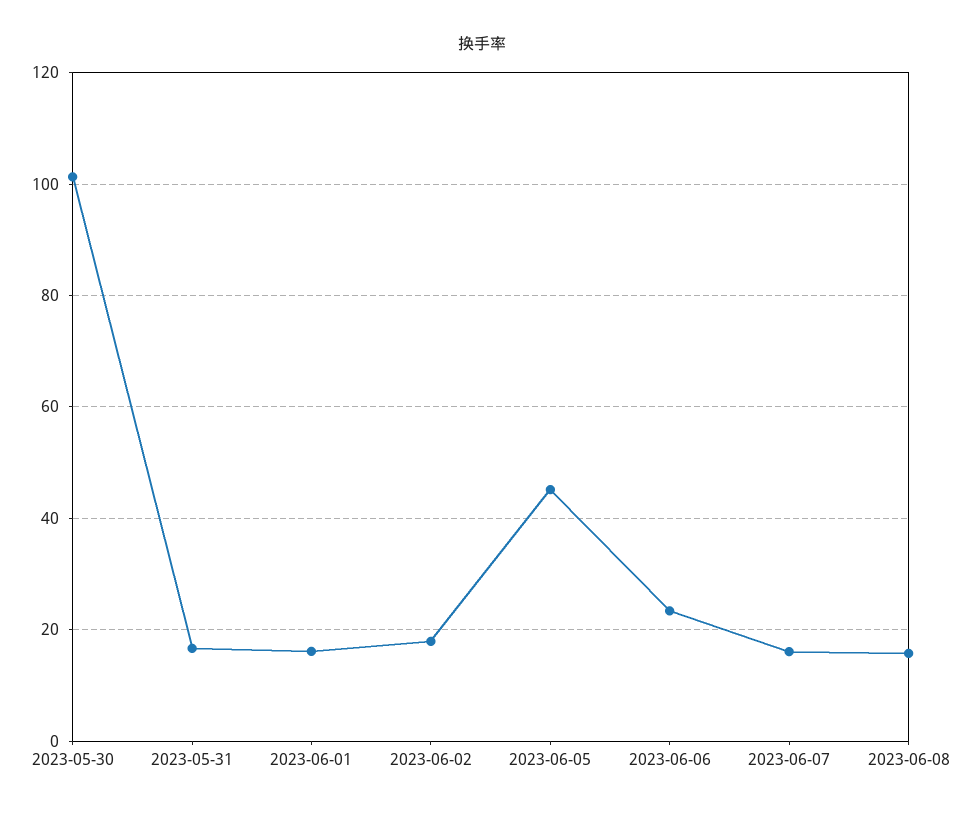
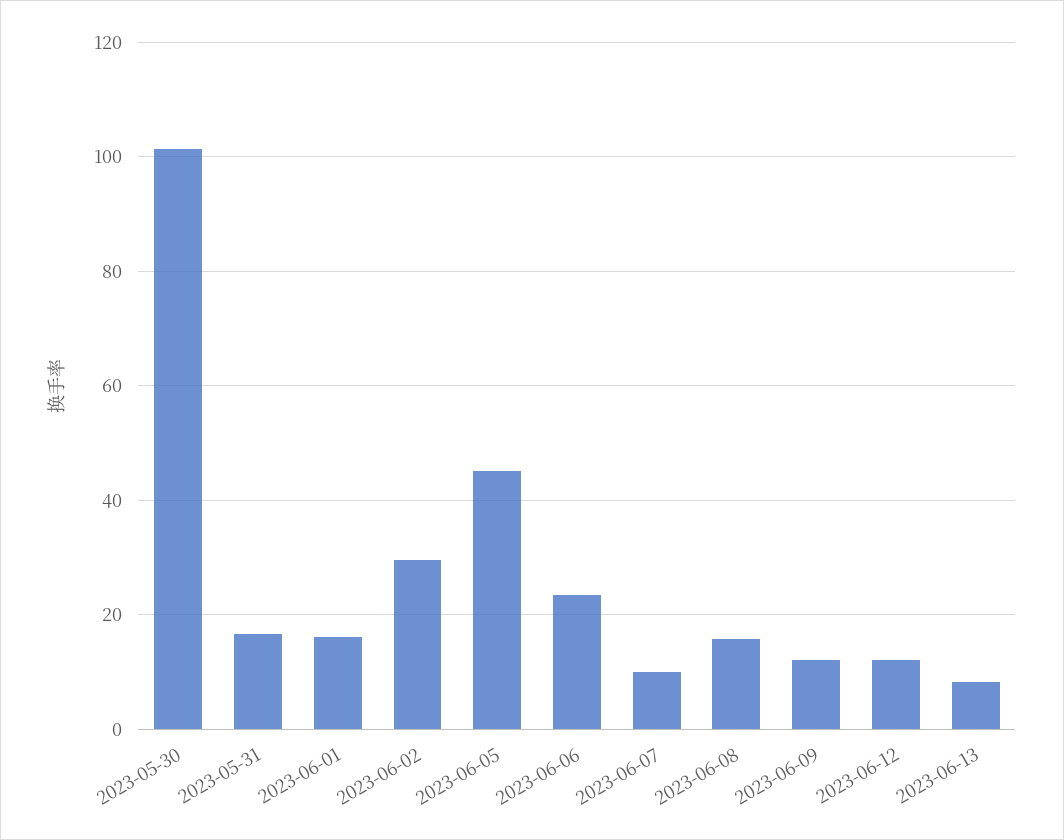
2023-06-02: 18 -> 30
2023-06-07: 16 -> 10
2023-06-09: none -> 12
2023-06-12: none -> 12
2023-06-13: none -> 8

